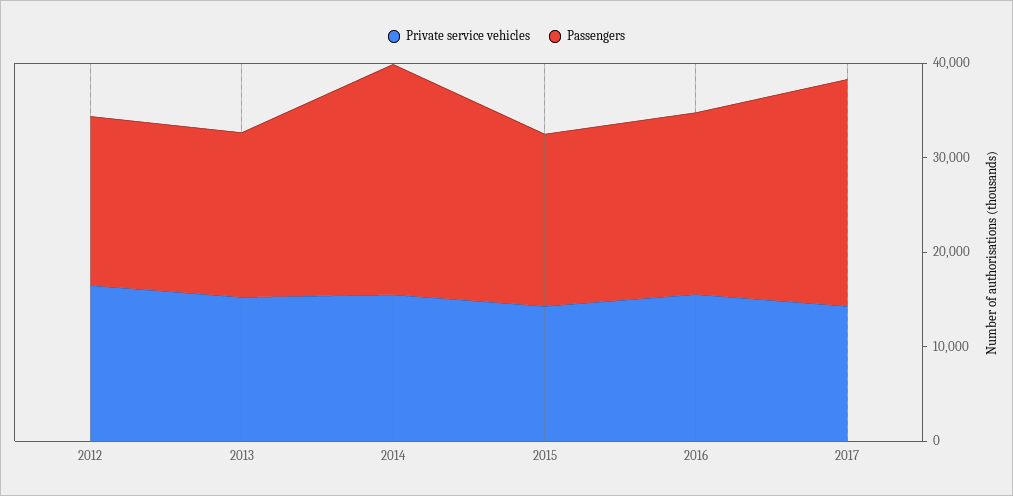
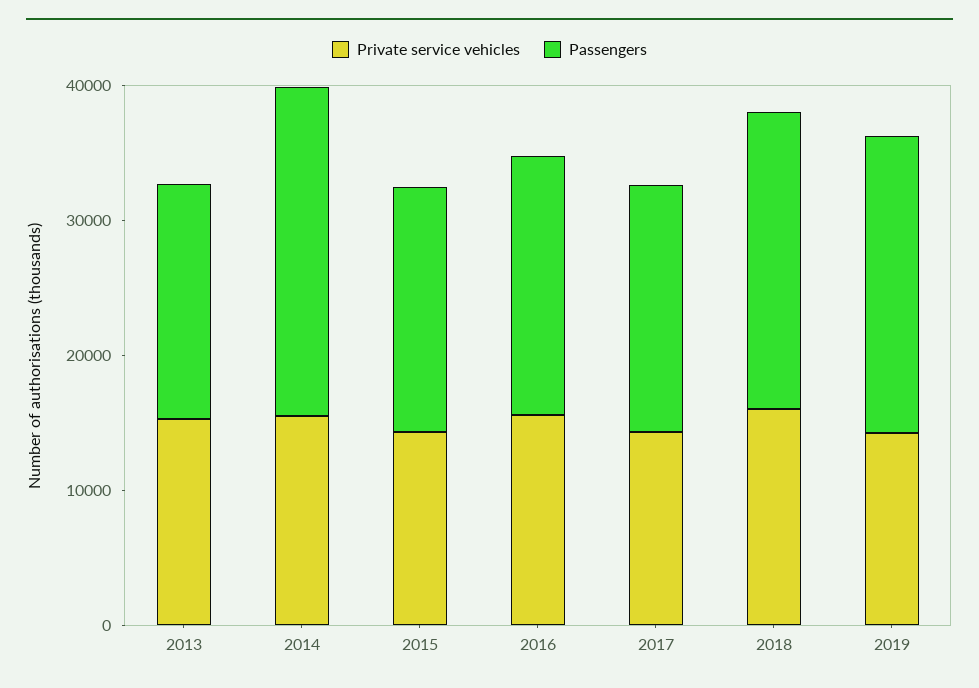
Private service vehicles, 2012: 16000 -> none
Passengers, 2012: 18000 -> none
Passengers, 2017: 24000 -> 18000
Private service vehicles, 2018: none -> 16000
Passengers, 2018: none -> 22000
Private service vehicles, 2019: none -> 14000
Passengers, 2019: none -> 22000

